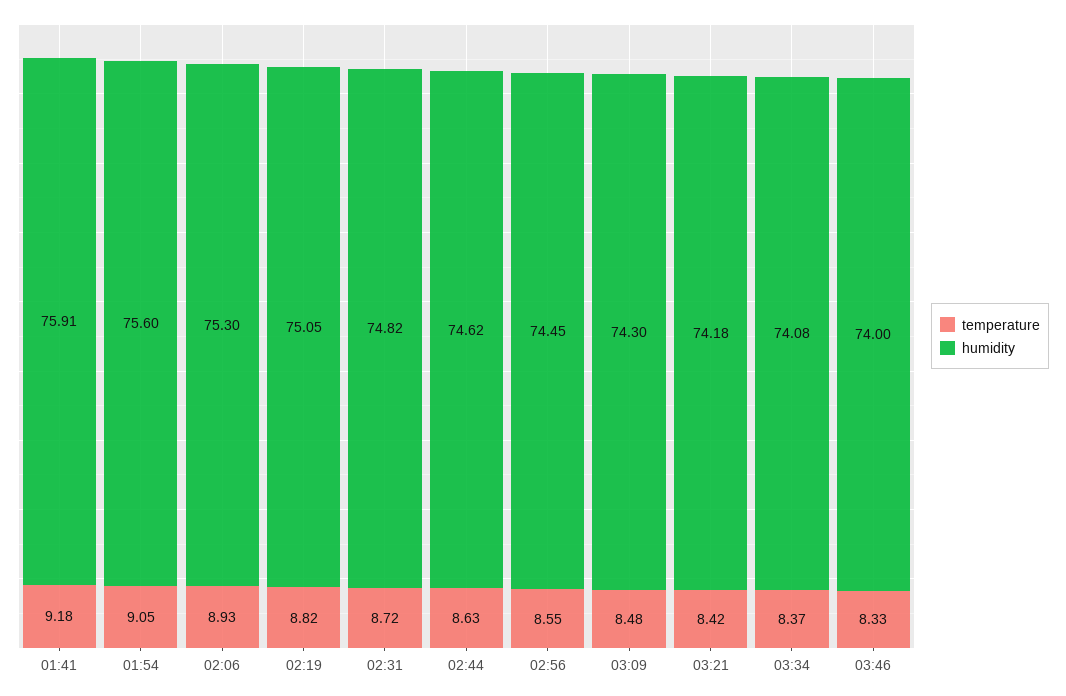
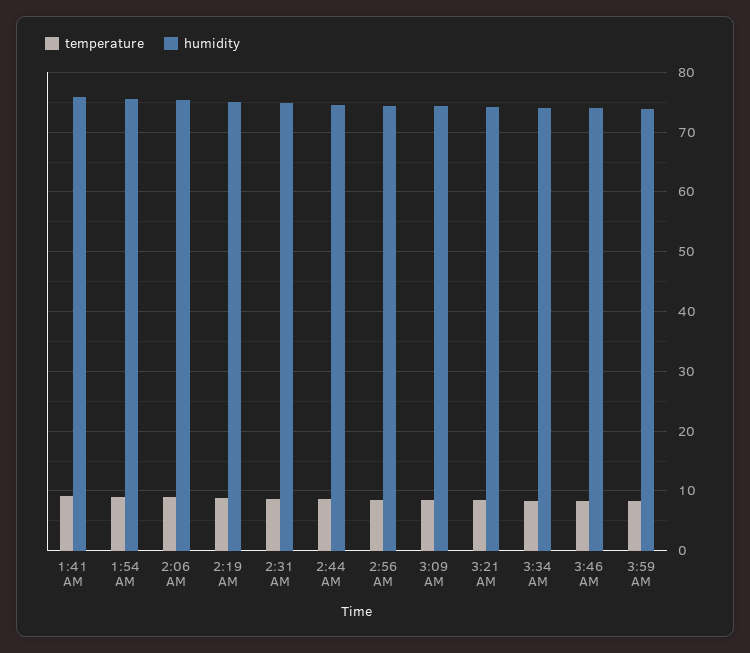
temperature, 3:59 AM: none -> 8
humidity, 3:59 AM: none -> 74

